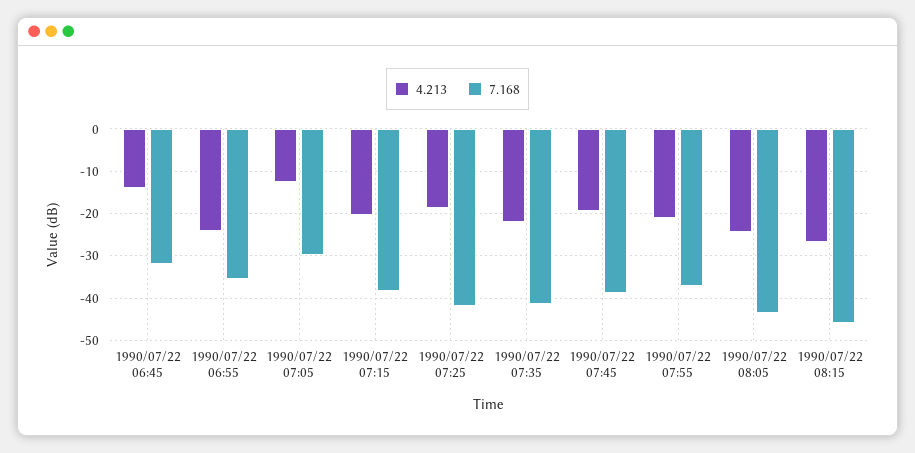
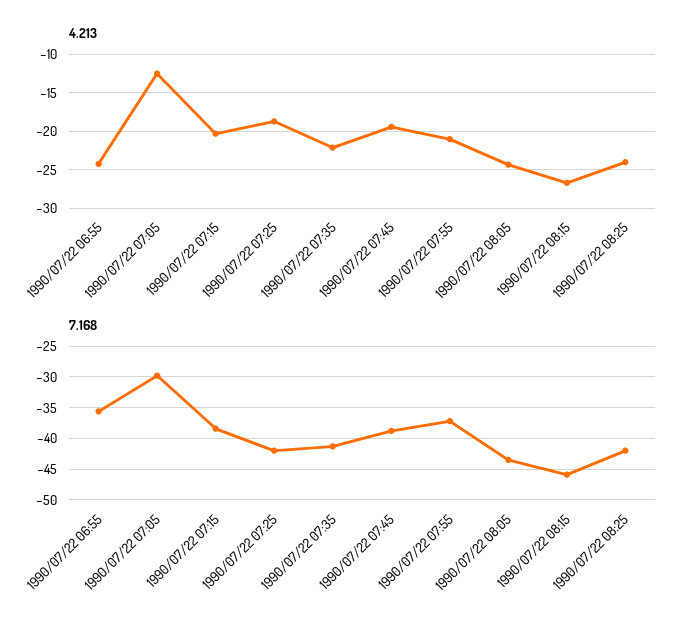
4.213, 1990/07/22 06:45: -14 -> none
7.168, 1990/07/22 06:45: -32 -> none
4.213, 1990/07/22 08:25: none -> -24
7.168, 1990/07/22 08:25: none -> -42

